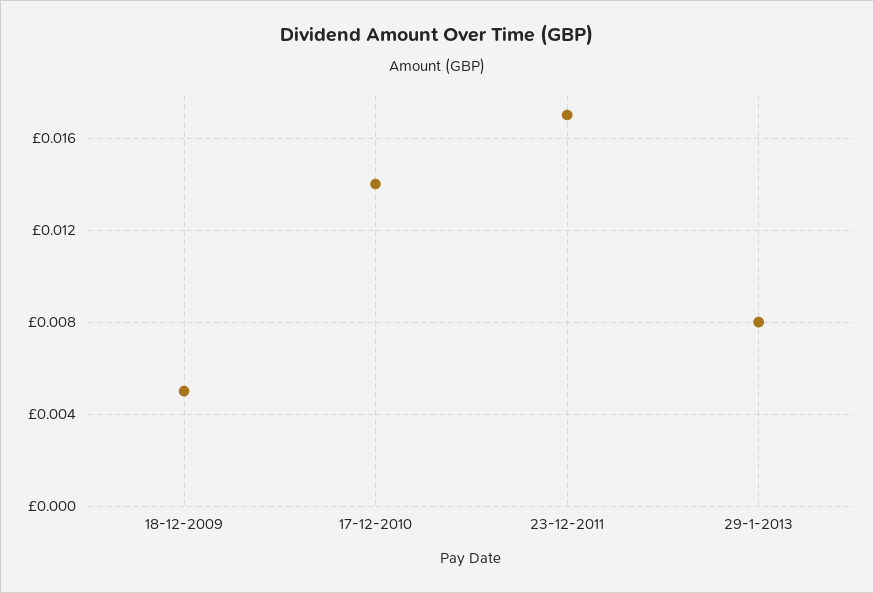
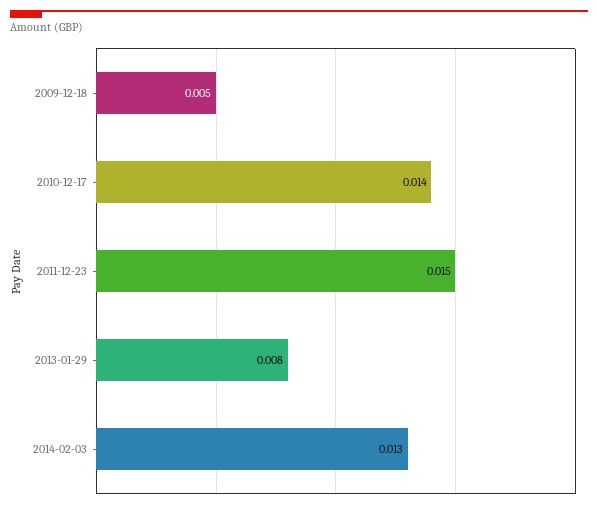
23-12-2011: 0.017 -> 0.015
2014-02-03: none -> 0.013

